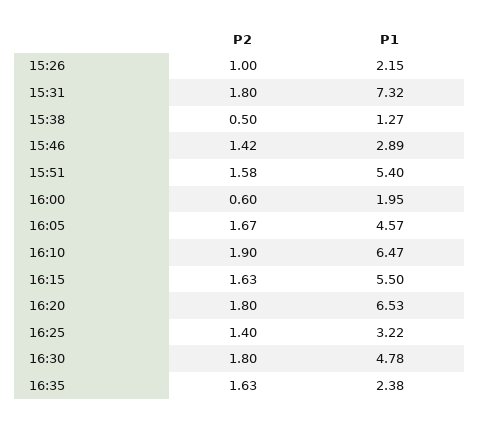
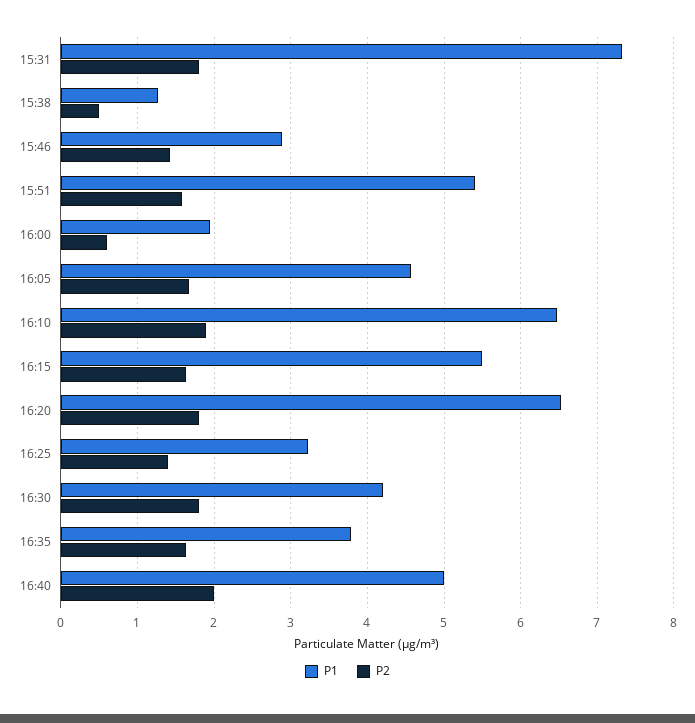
P2, 15:26: 1 -> none
P1, 15:26: 2.15 -> none
P1, 16:30: 4.78 -> 4.2
P1, 16:35: 2.38 -> 3.8
P1, 16:40: none -> 5
P2, 16:40: none -> 2

